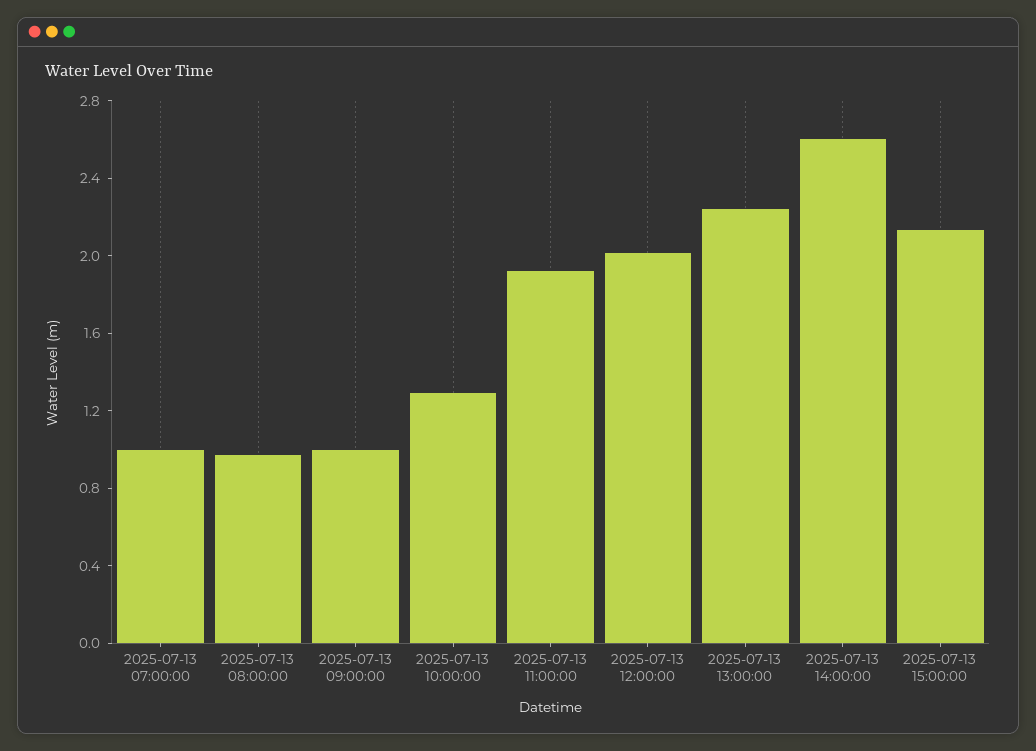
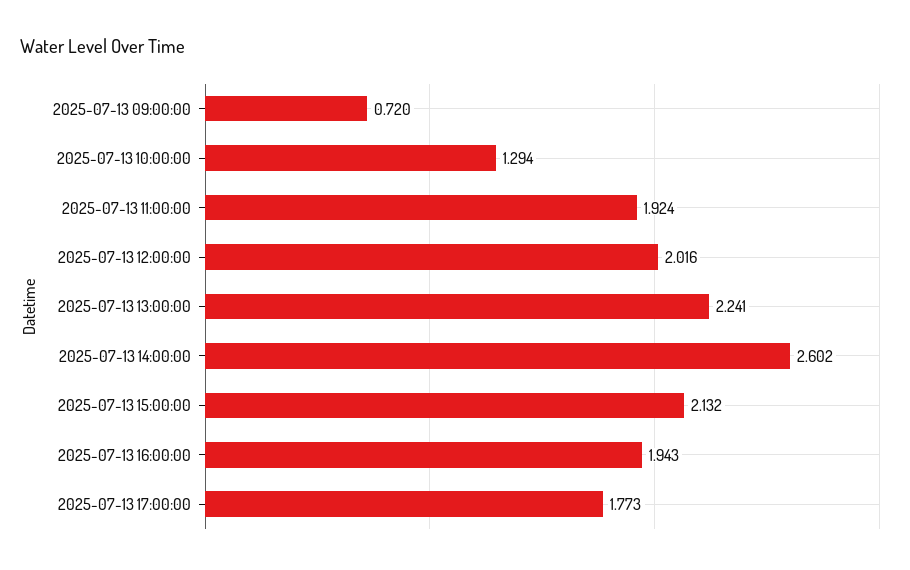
2025-07-13 07:00:00: 1 -> none
2025-07-13 08:00:00: 1 -> none
2025-07-13 09:00:00: 1 -> 0.72
2025-07-13 16:00:00: none -> 1.943
2025-07-13 17:00:00: none -> 1.773

